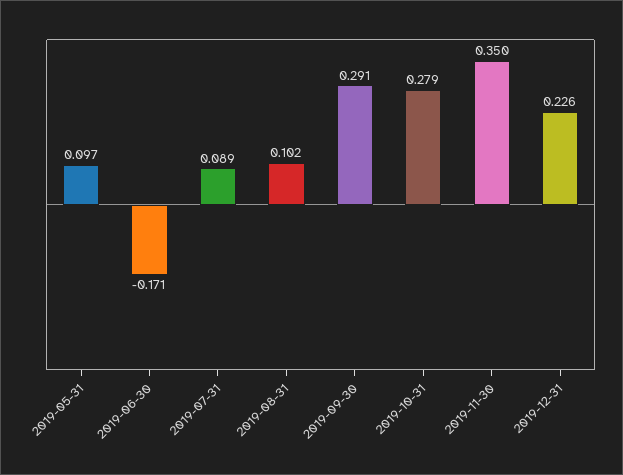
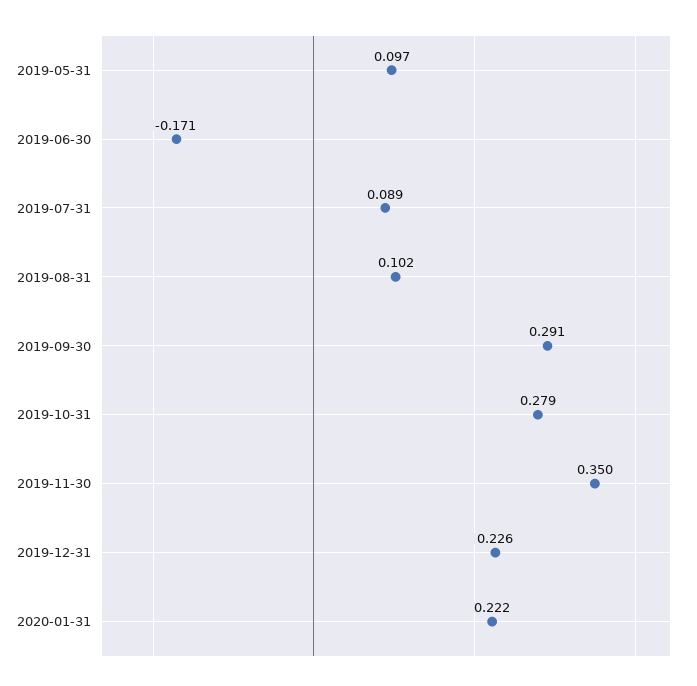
2020-01-31: none -> 0.222

